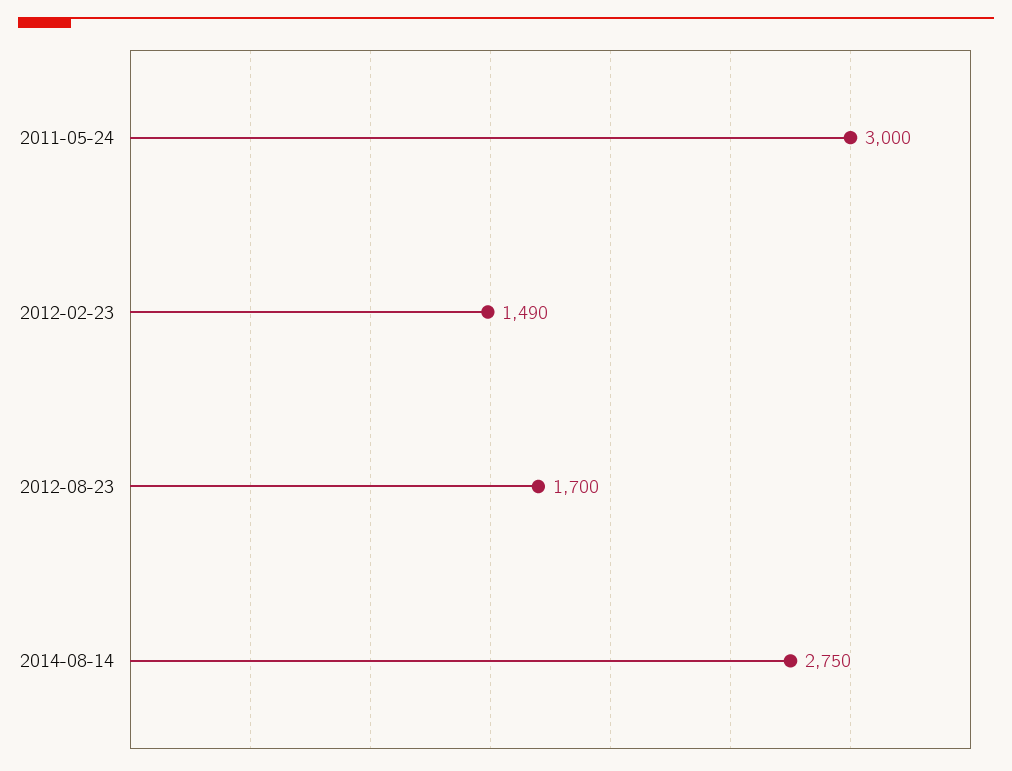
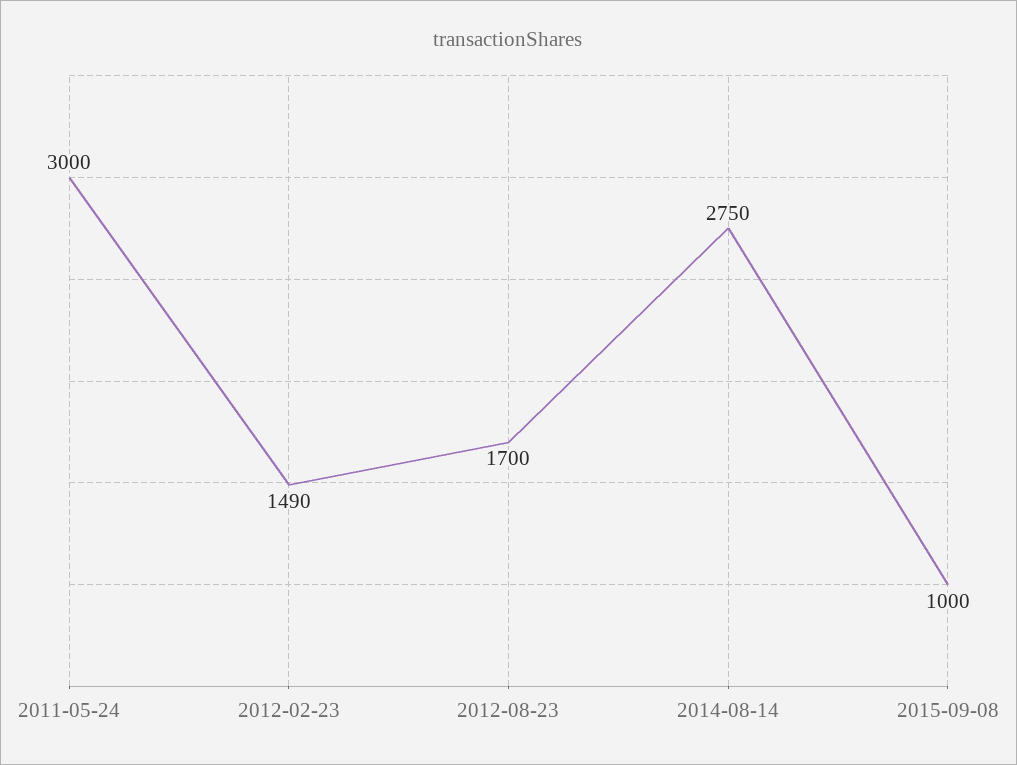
2015-09-08: none -> 1000

